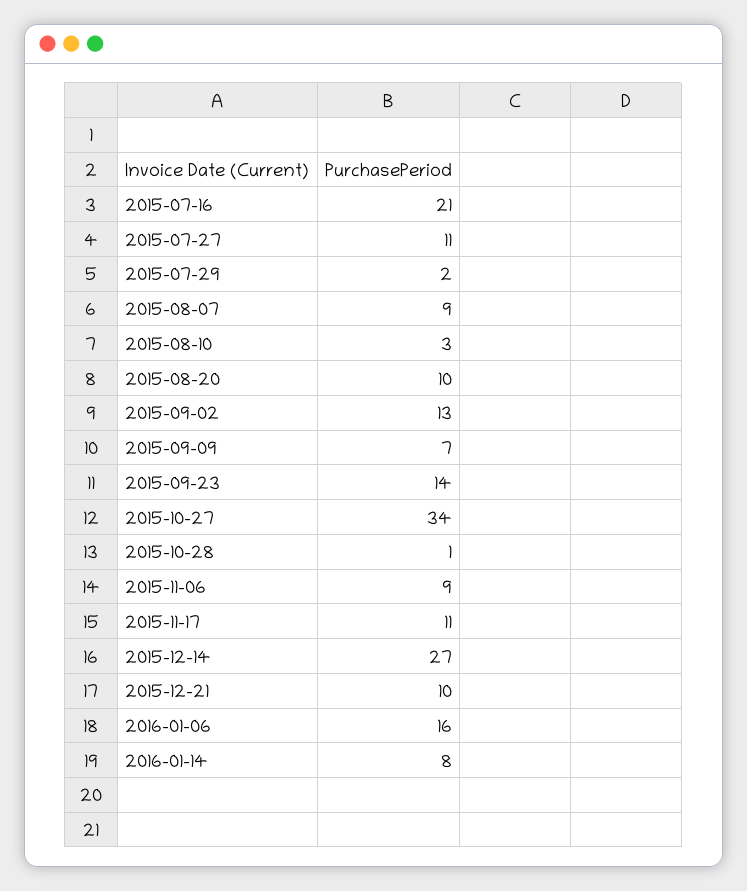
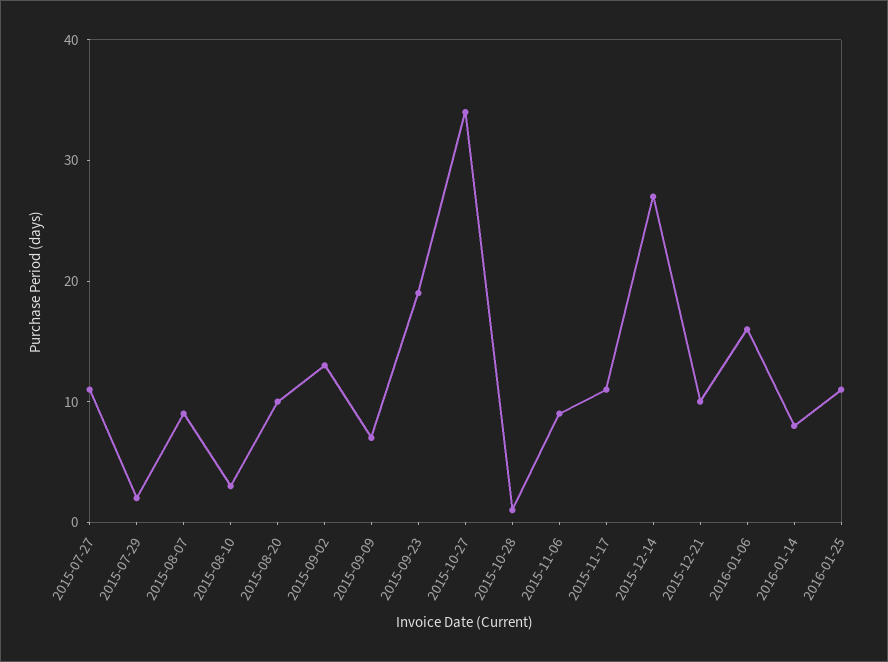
2015-07-16: 21 -> none
2015-09-23: 14 -> 19
2016-01-25: none -> 11

